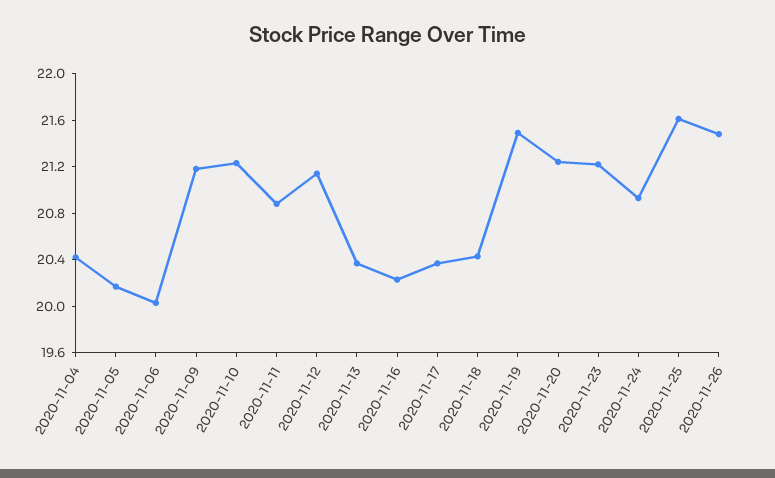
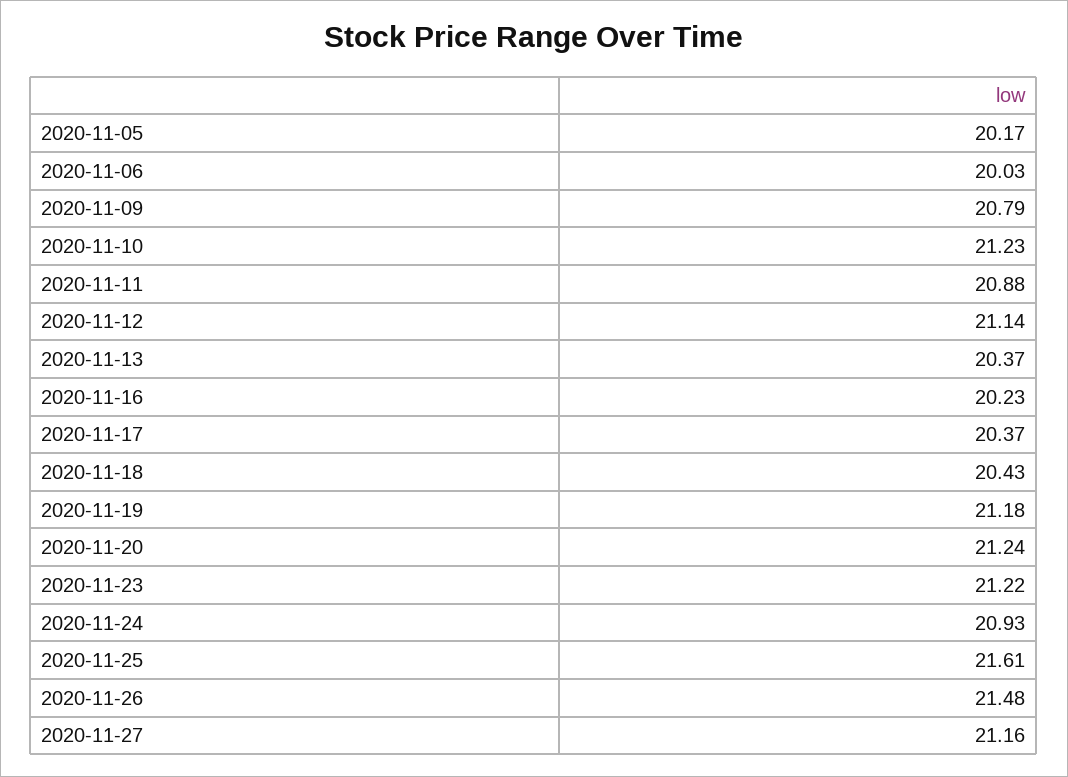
2020-11-04: 20.4 -> none
2020-11-09: 21.2 -> 20.79
2020-11-19: 21.5 -> 21.18
2020-11-27: none -> 21.16

